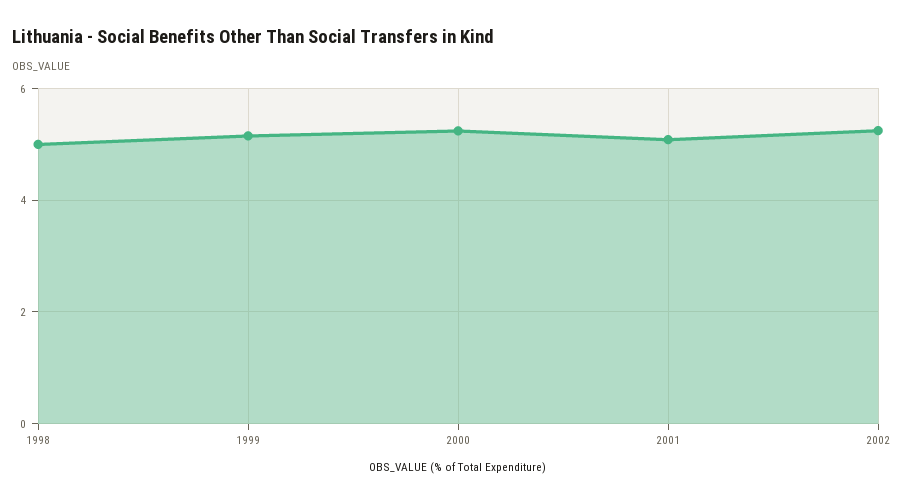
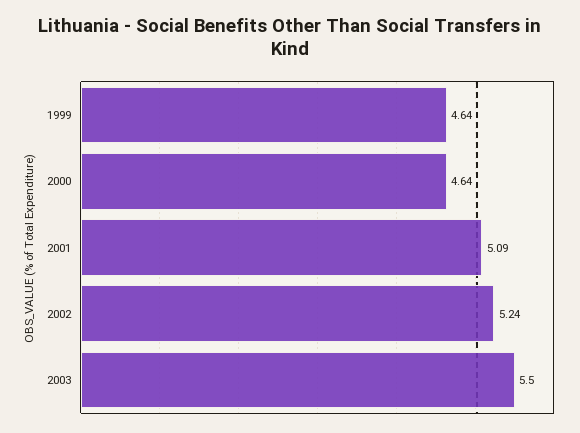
1998: 5 -> none
1999: 5.2 -> 4.64
2000: 5.2 -> 4.64
2003: none -> 5.5

